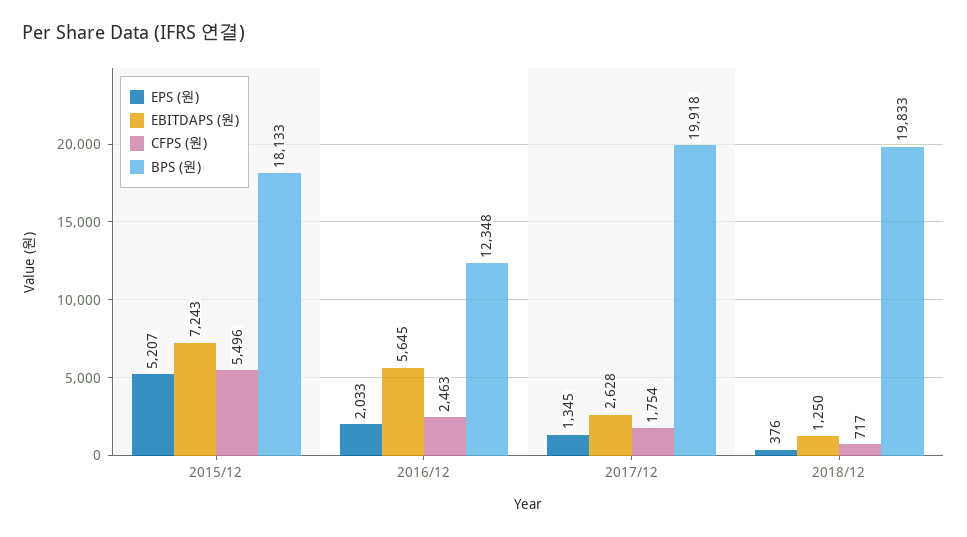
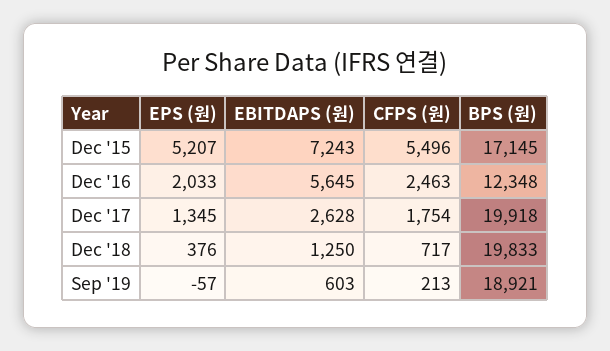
BPS (원), 2015/12: 18133 -> 17145
EPS (원), Sep '19: none -> -57
EBITDAPS (원), Sep '19: none -> 603
CFPS (원), Sep '19: none -> 213
BPS (원), Sep '19: none -> 18921

